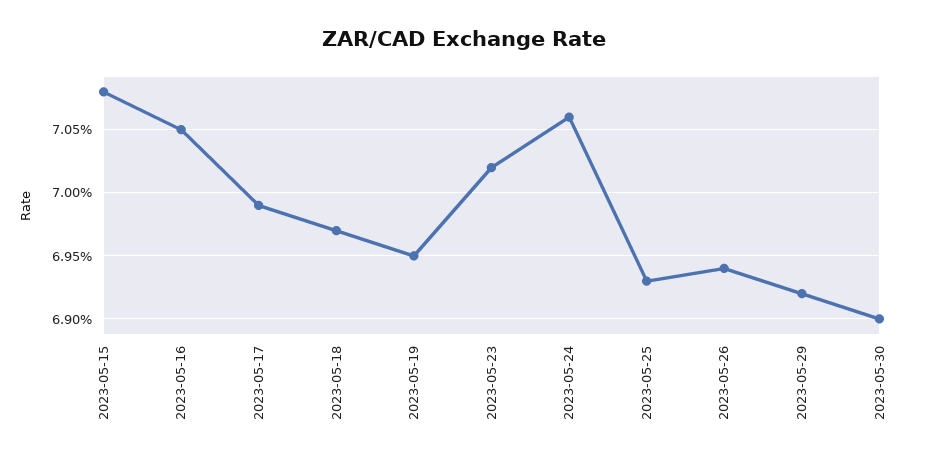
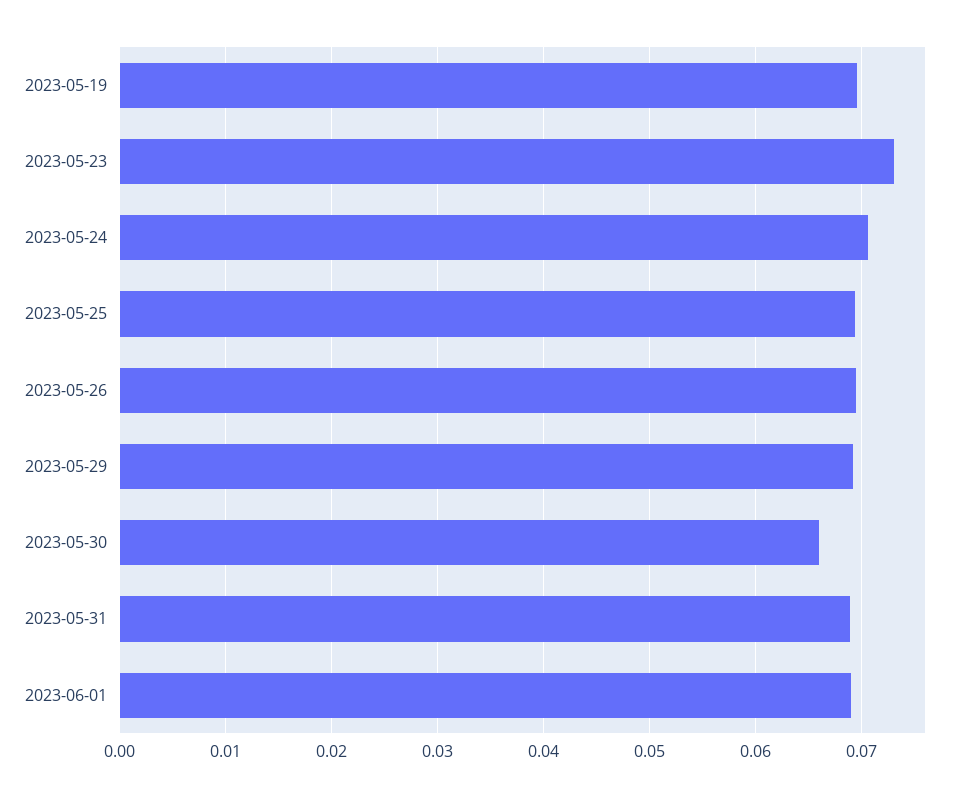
2023-05-15: 0.0708 -> none
2023-05-16: 0.0705 -> none
2023-05-17: 0.0699 -> none
2023-05-18: 0.0697 -> none
2023-05-23: 0.0702 -> 0.073
2023-05-30: 0.069 -> 0.066
2023-05-31: none -> 0.069
2023-06-01: none -> 0.069

